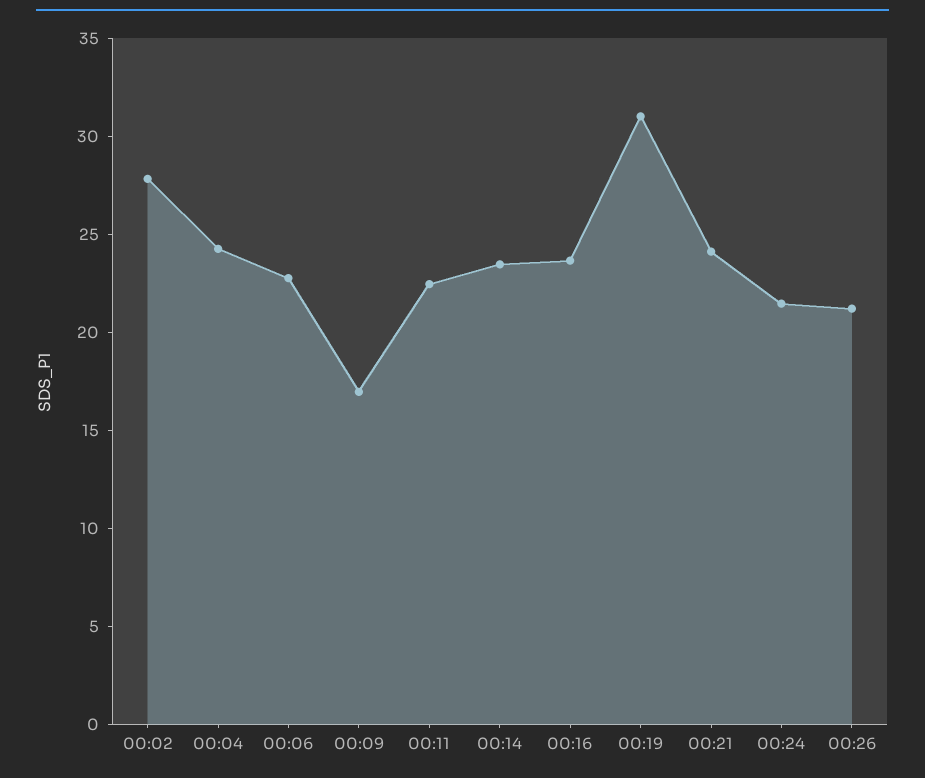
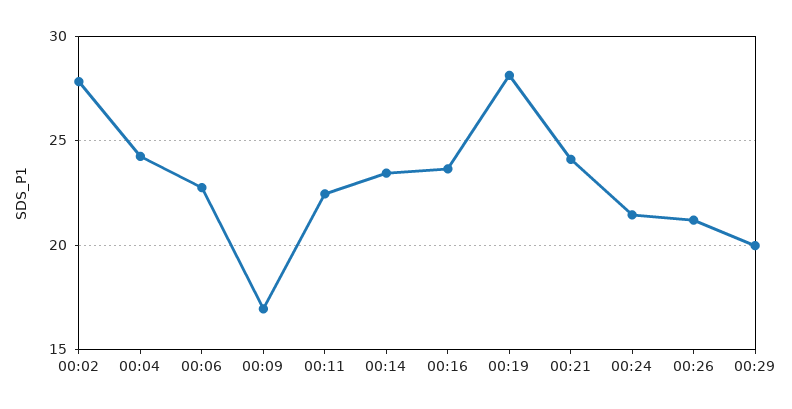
00:19: 31 -> 28
00:29: none -> 20

